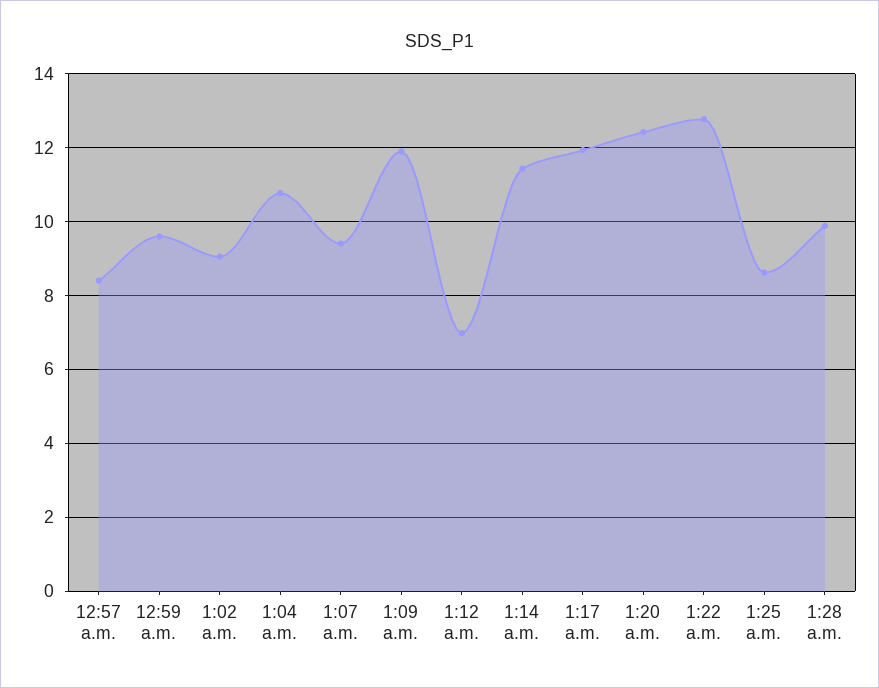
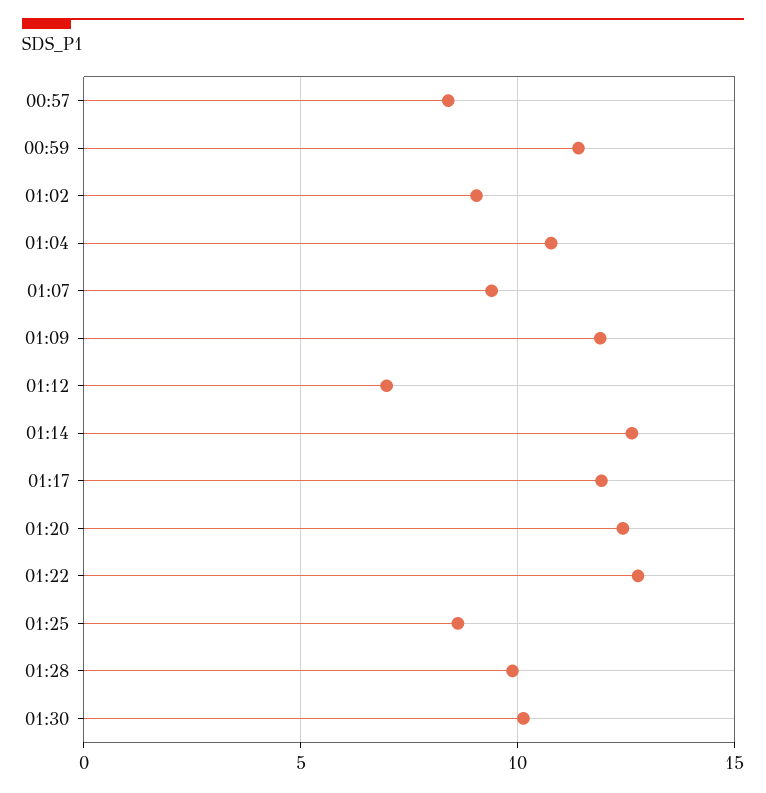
12:59 a.m.: 9.6 -> 11.5
1:14 a.m.: 11.4 -> 12.5
01:30: none -> 10

